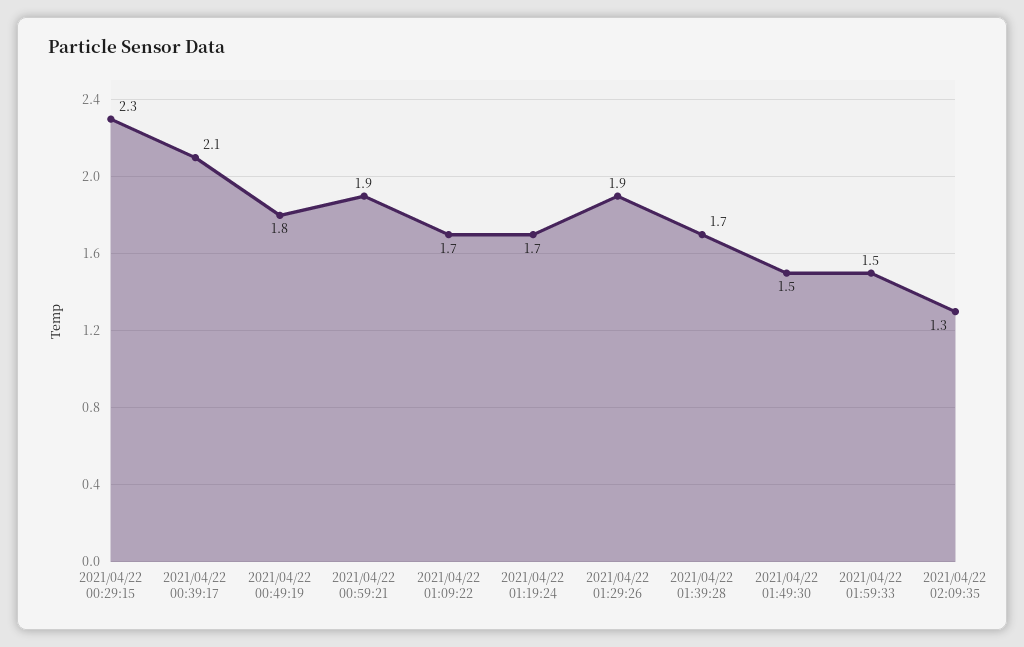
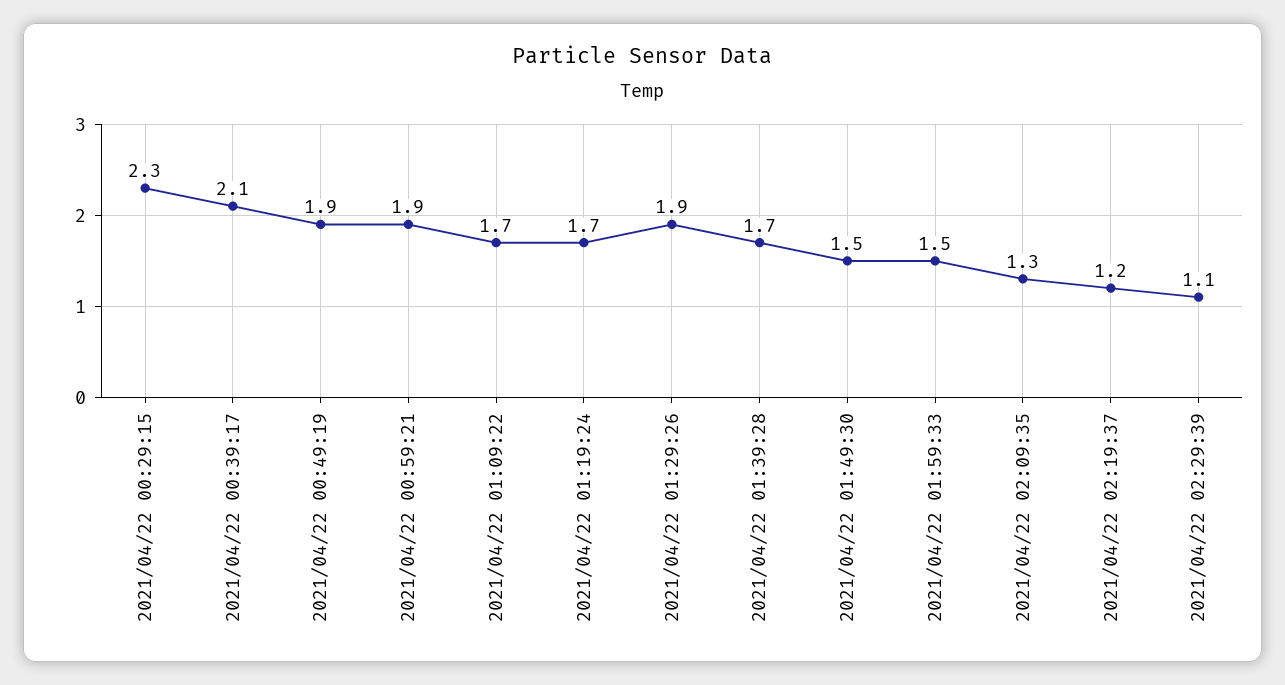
2021/04/22 00:49:19: 1.8 -> 1.9
2021/04/22 02:19:37: none -> 1.2
2021/04/22 02:29:39: none -> 1.1

